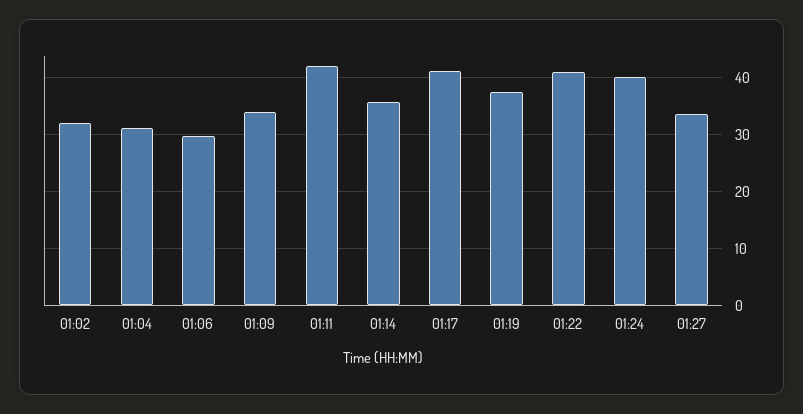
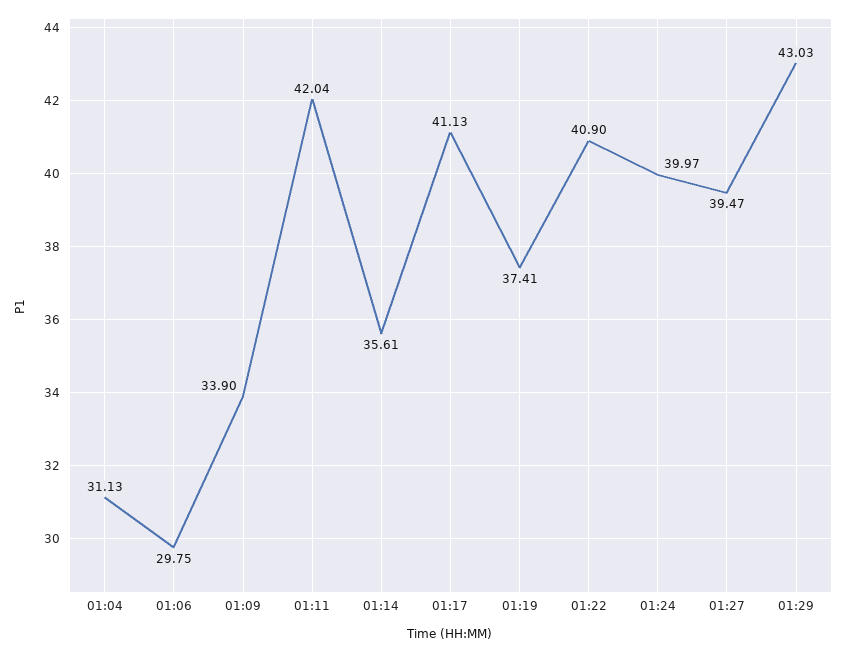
01:02: 32 -> none
01:27: 34 -> 39.47
01:29: none -> 43.03

